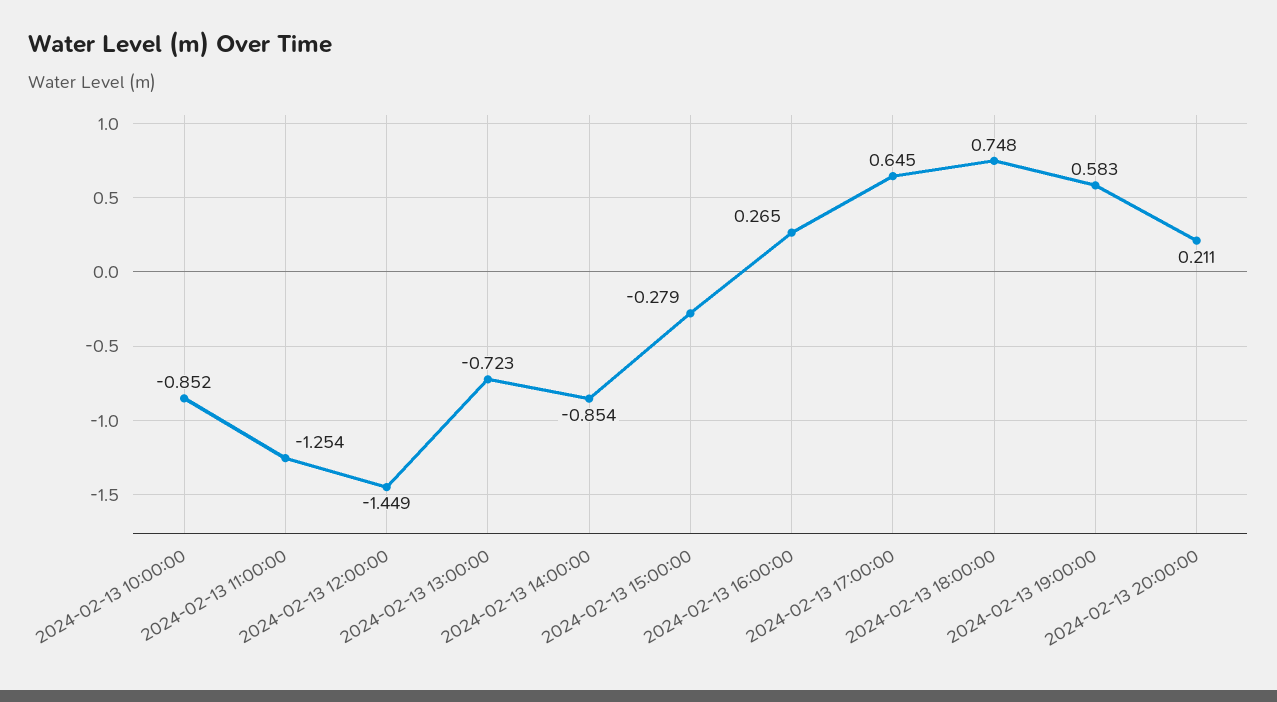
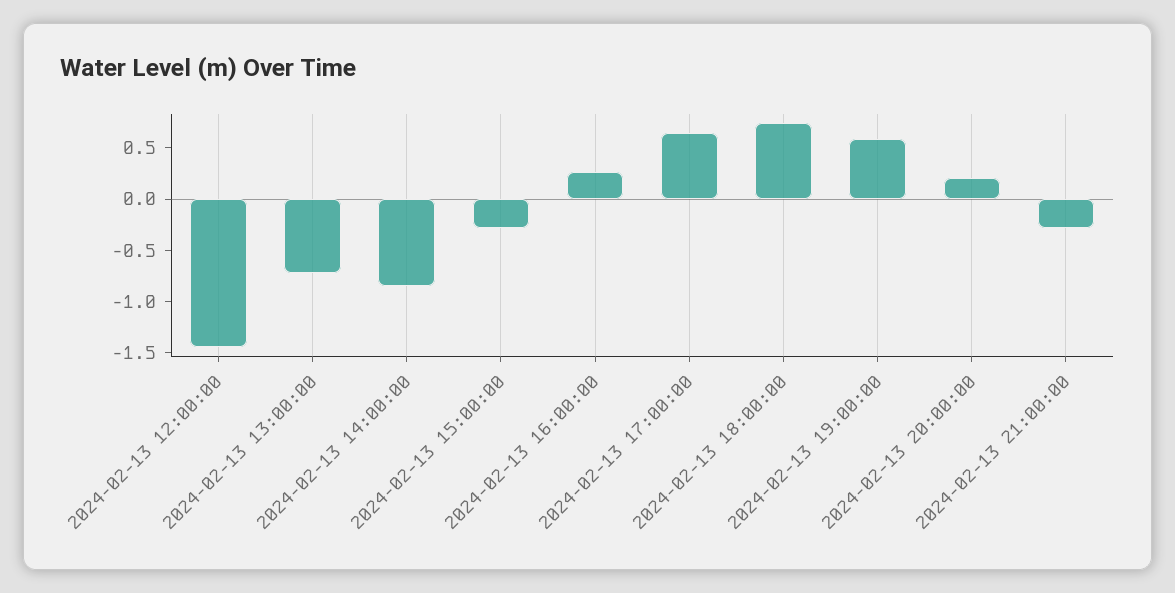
2024-02-13 10:00:00: -0.852 -> none
2024-02-13 11:00:00: -1.254 -> none
2024-02-13 21:00:00: none -> -0.3

